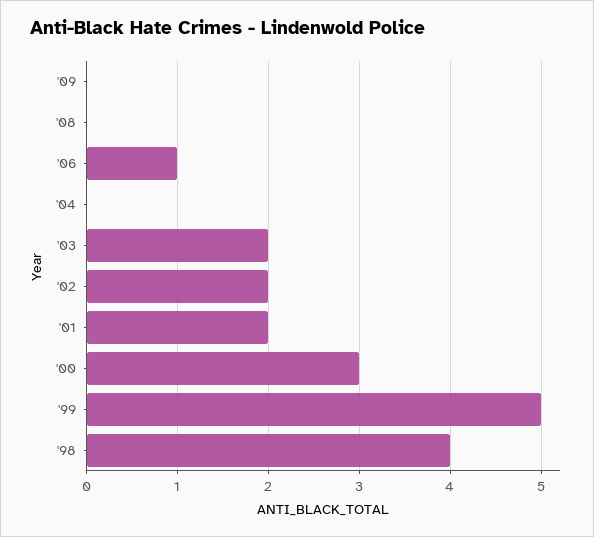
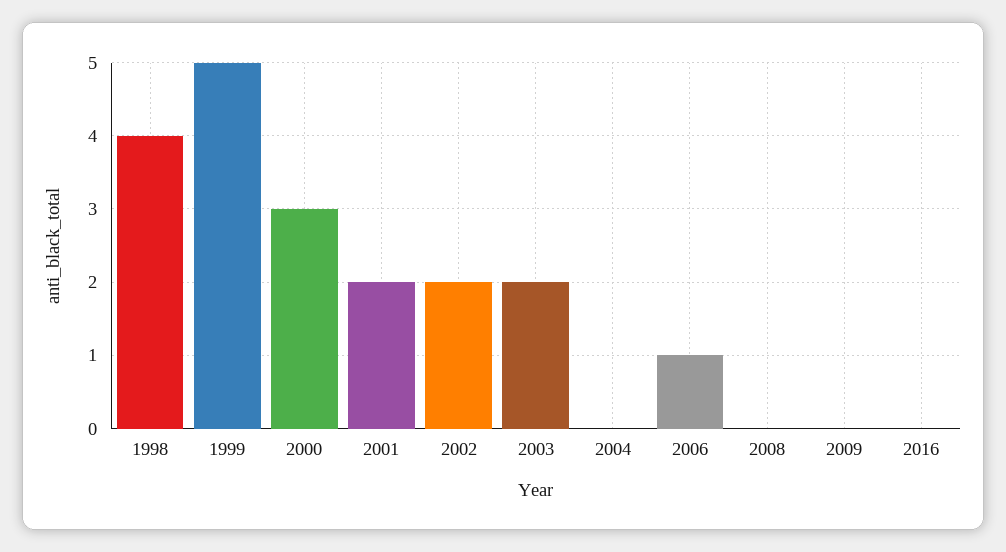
2016: none -> 0

